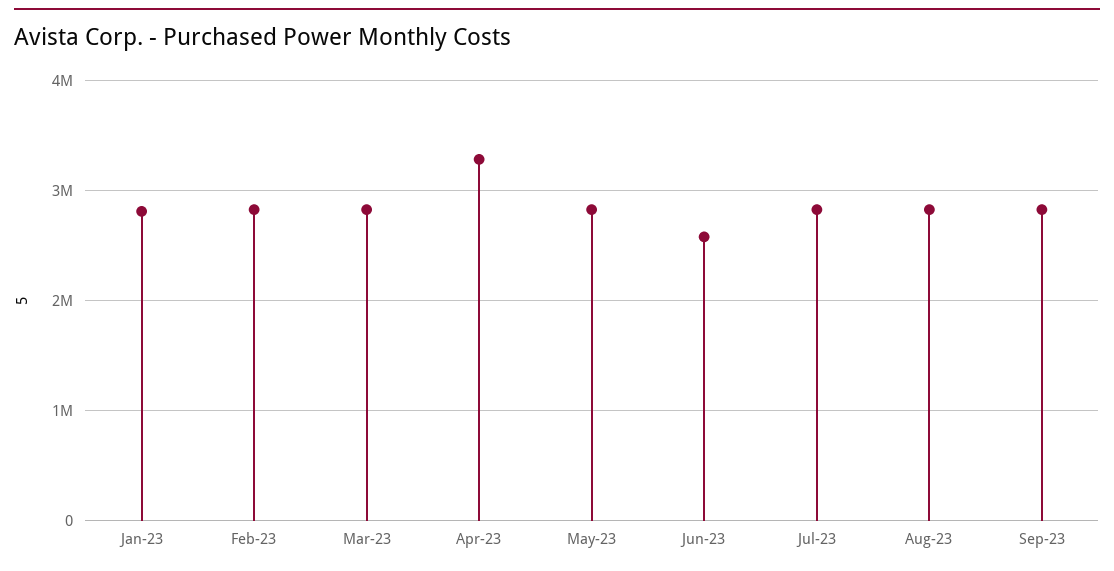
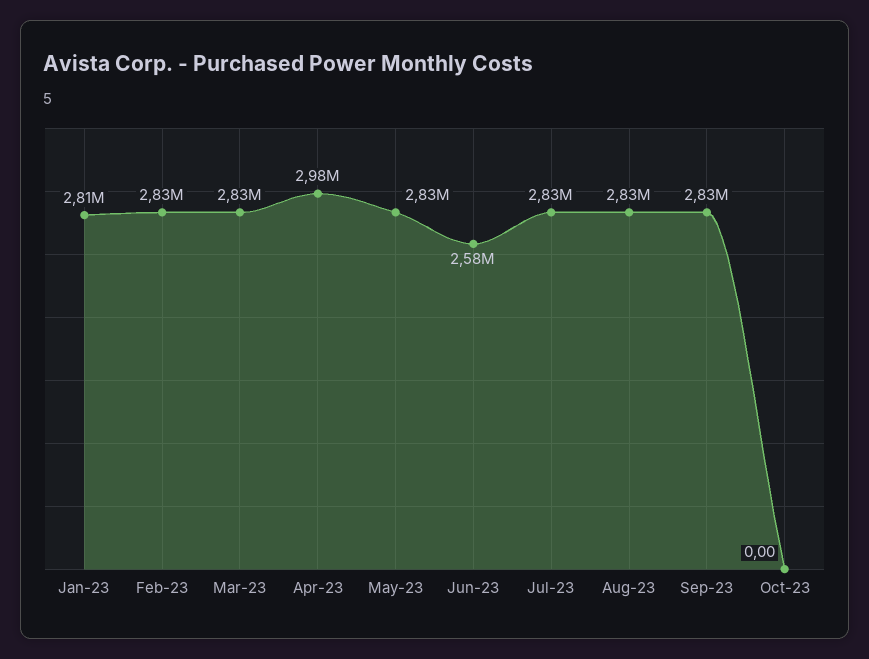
Apr-23: 3300000 -> 2980000
Oct-23: none -> 0

